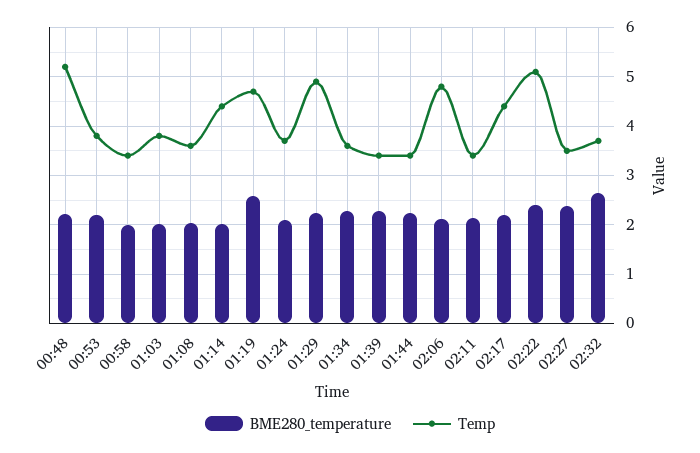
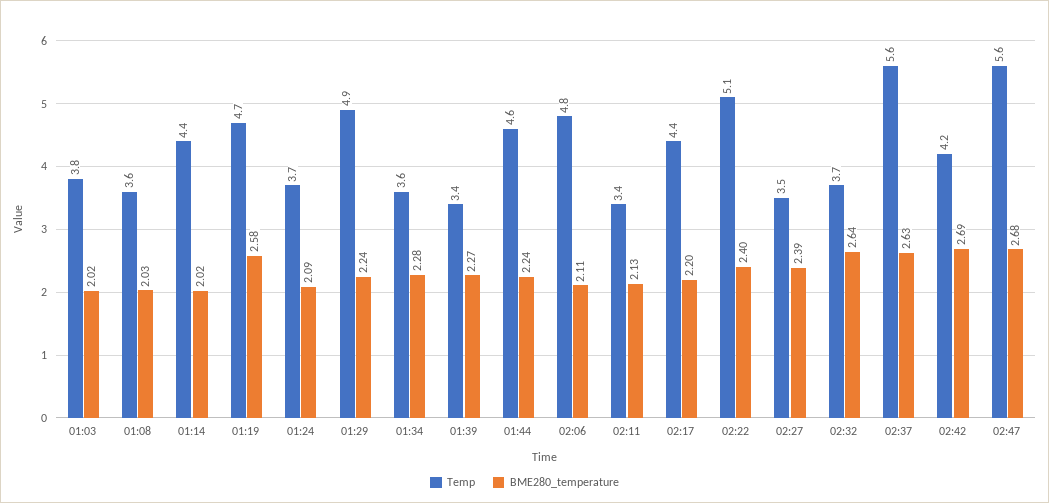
BME280_temperature, 00:48: 2.2 -> none
Temp, 00:48: 5.2 -> none
BME280_temperature, 00:53: 2.2 -> none
Temp, 00:53: 3.8 -> none
BME280_temperature, 00:58: 2 -> none
Temp, 00:58: 3.4 -> none
Temp, 01:44: 3.4 -> 4.6
Temp, 02:37: none -> 5.6
BME280_temperature, 02:37: none -> 2.63
Temp, 02:42: none -> 4.2
BME280_temperature, 02:42: none -> 2.69
Temp, 02:47: none -> 5.6
BME280_temperature, 02:47: none -> 2.68

